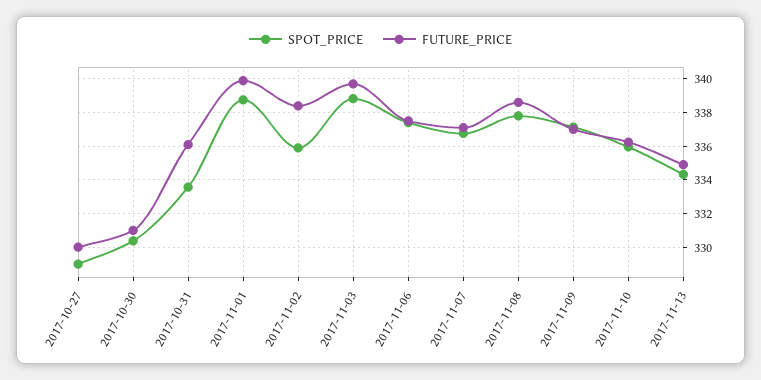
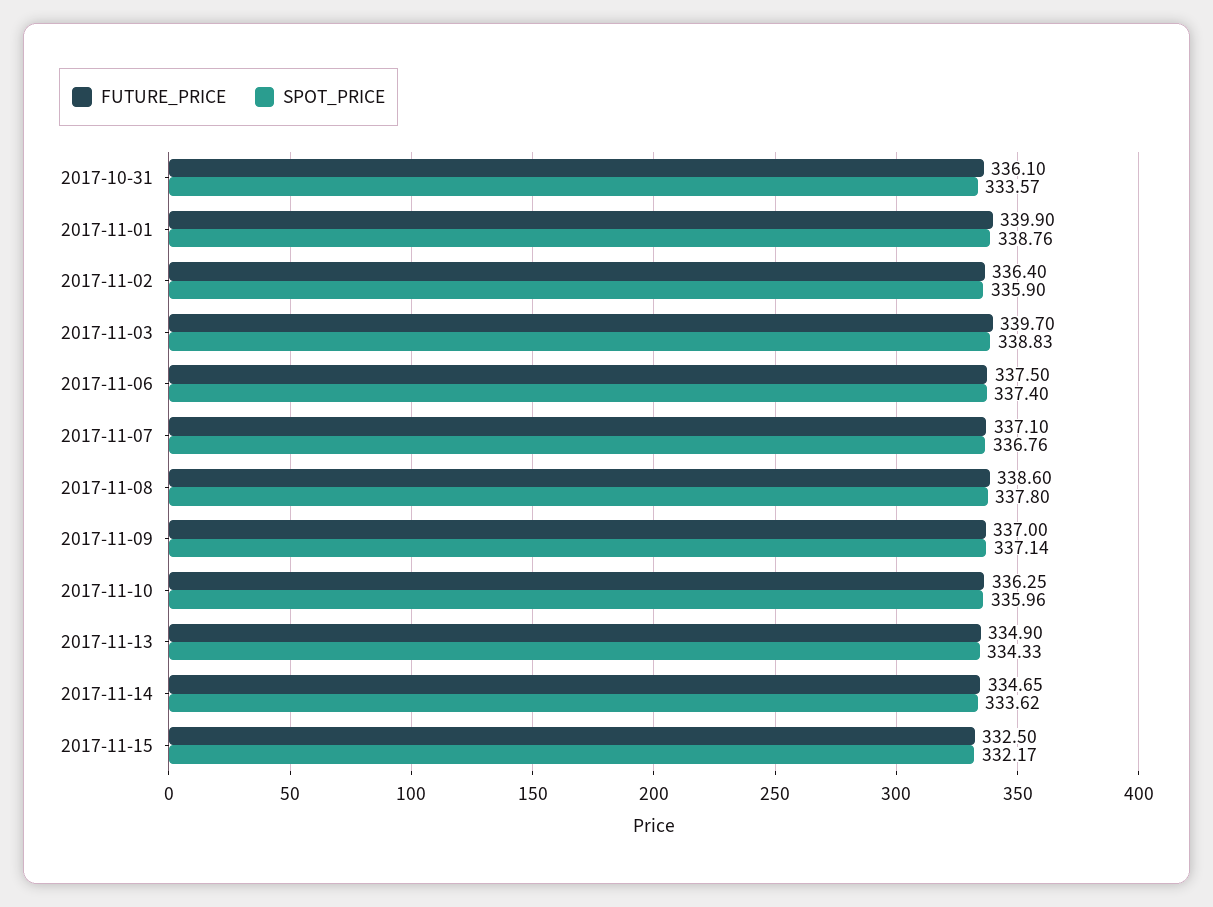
SPOT_PRICE, 2017-10-27: 329 -> none
FUTURE_PRICE, 2017-10-27: 330 -> none
SPOT_PRICE, 2017-10-30: 330.5 -> none
FUTURE_PRICE, 2017-10-30: 331 -> none
FUTURE_PRICE, 2017-11-02: 338.5 -> 336.4
FUTURE_PRICE, 2017-11-14: none -> 334.65
SPOT_PRICE, 2017-11-14: none -> 333.62
FUTURE_PRICE, 2017-11-15: none -> 332.5
SPOT_PRICE, 2017-11-15: none -> 332.17

